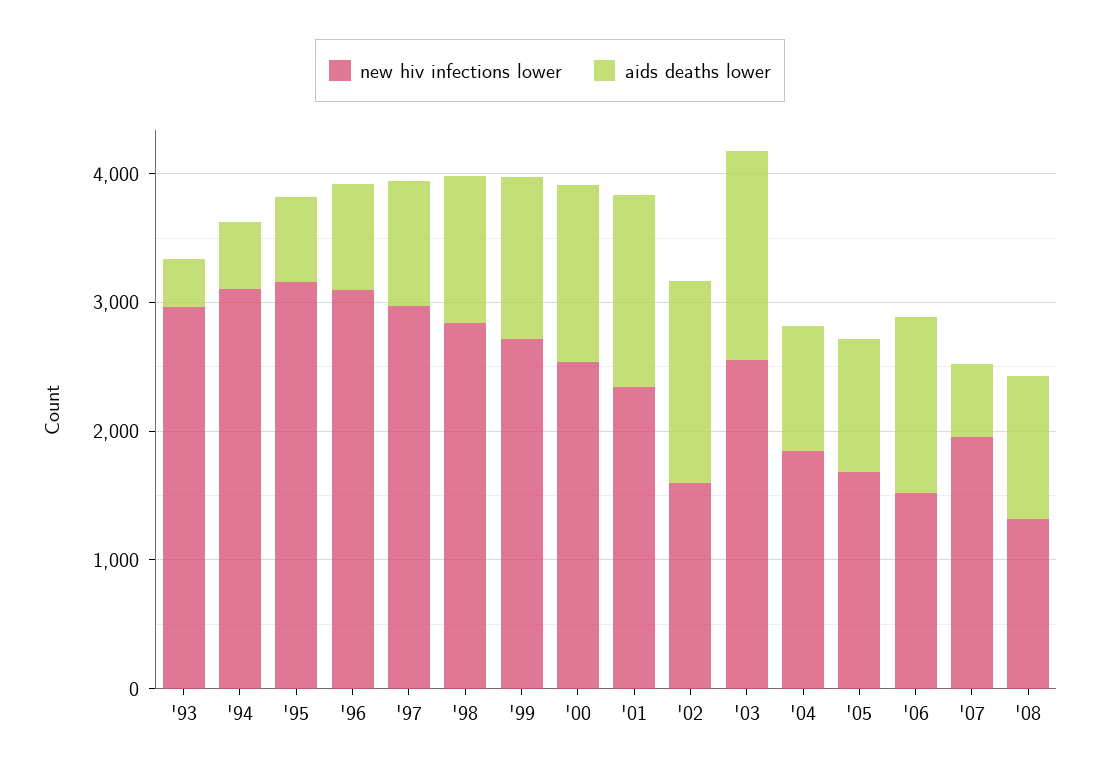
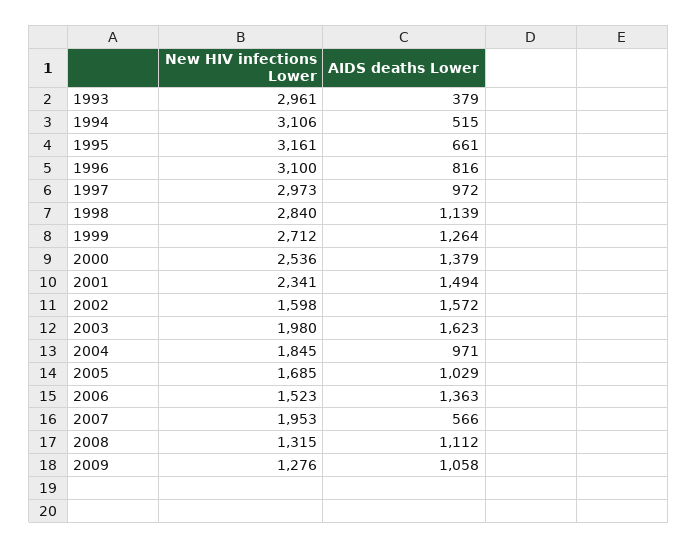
new hiv infections lower, '03: 2600 -> 1980
new hiv infections lower, 2009: none -> 1276
aids deaths lower, 2009: none -> 1058

